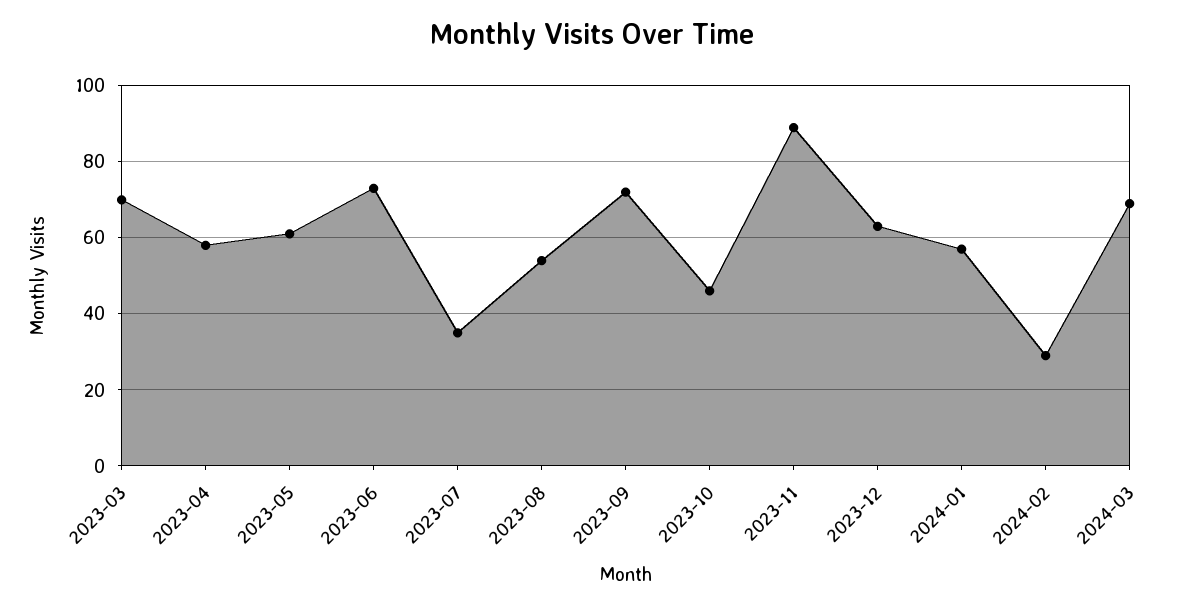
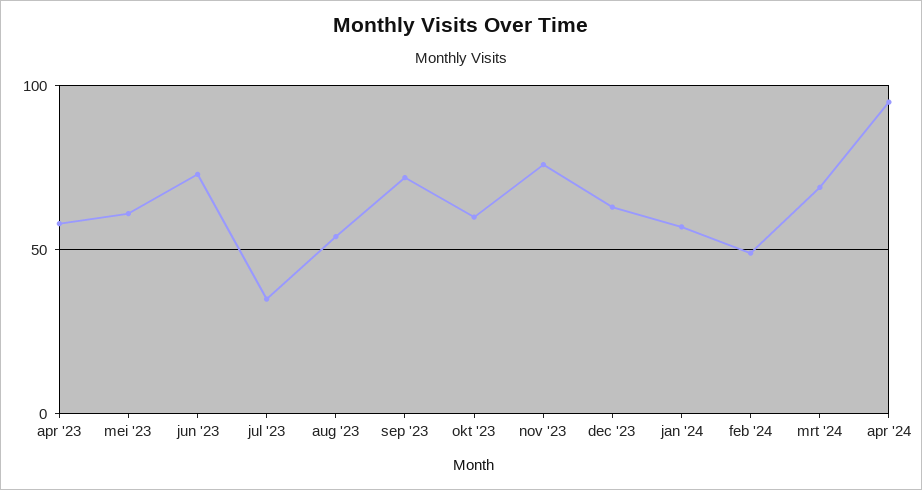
2023-03: 70 -> none
2023-10: 45 -> 60
2023-11: 90 -> 75
2024-02: 30 -> 50
apr '24: none -> 95

